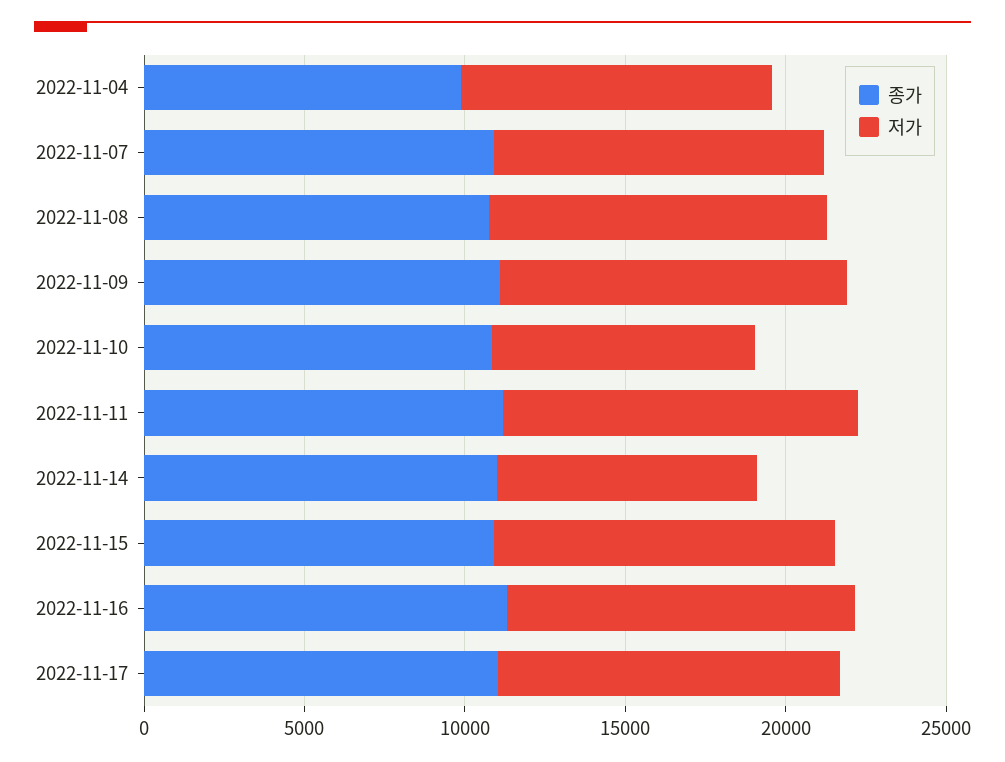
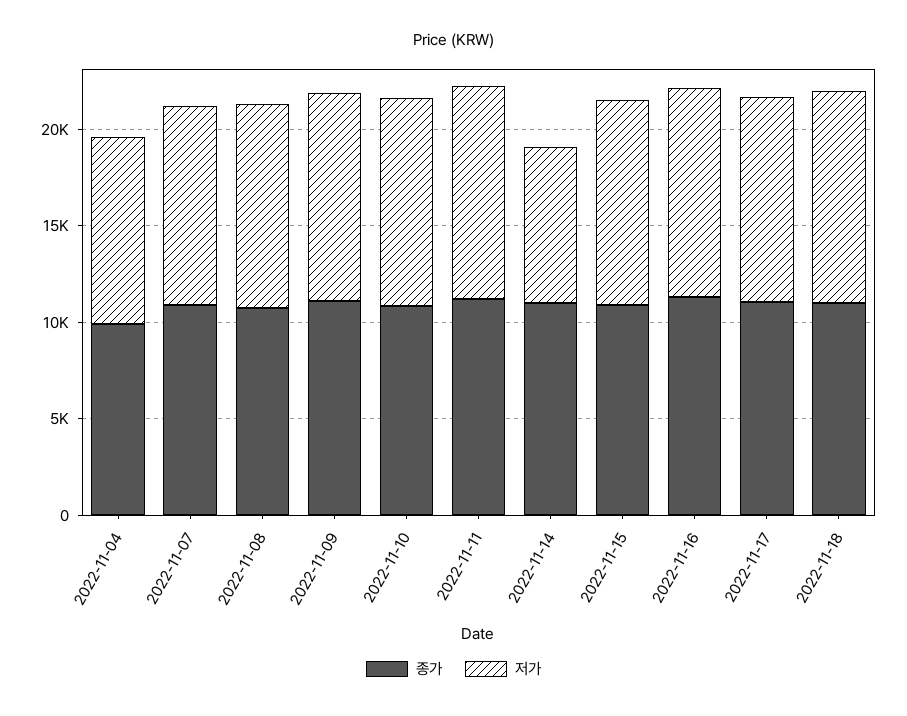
저가, 2022-11-10: 8000 -> 11000
종가, 2022-11-18: none -> 11000
저가, 2022-11-18: none -> 11000

